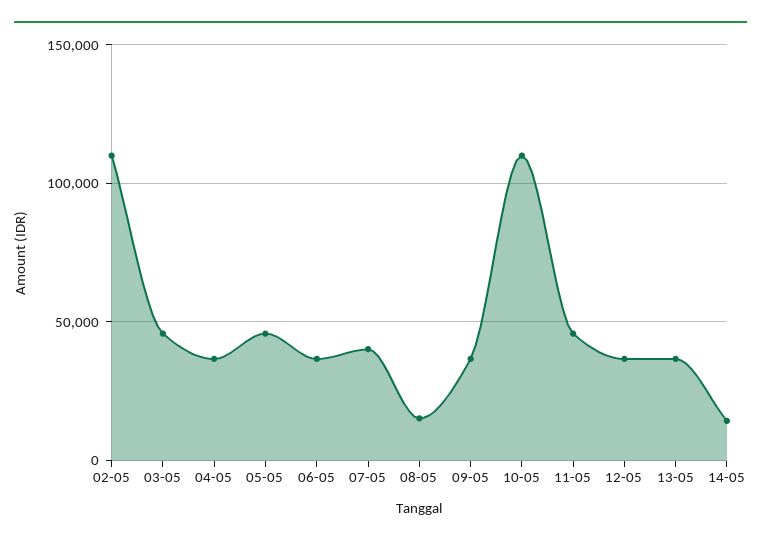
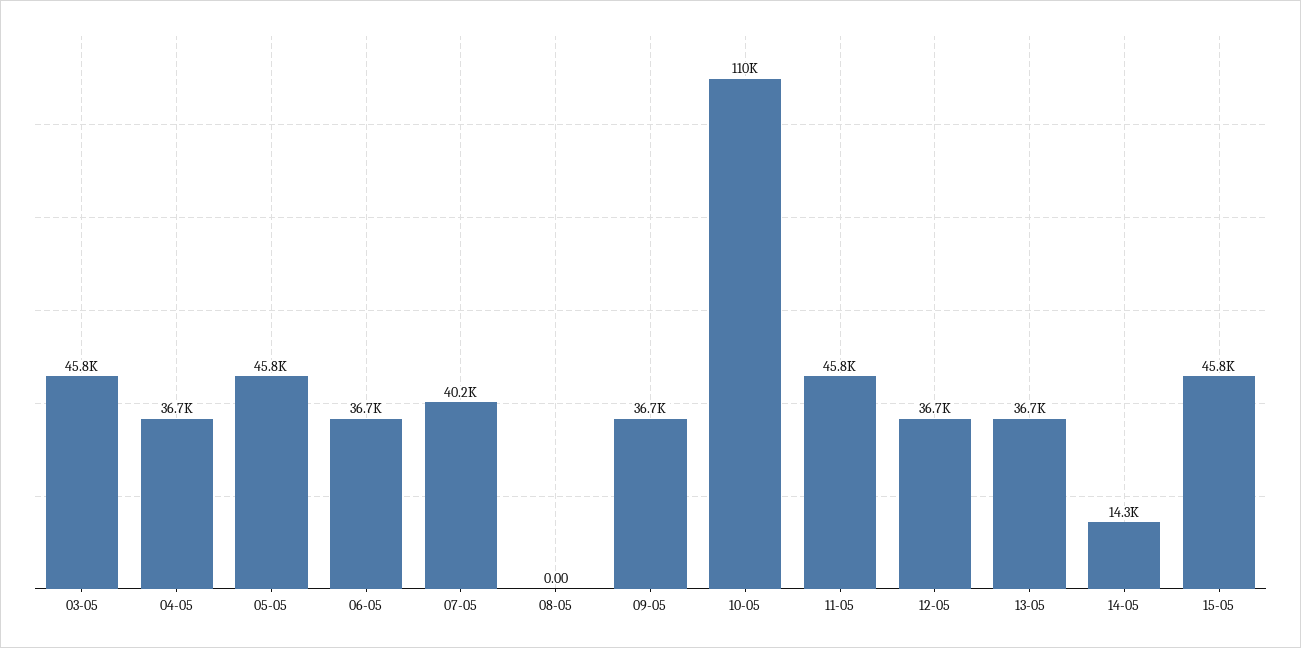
02-05: 110000 -> none
08-05: 15000 -> 0
15-05: none -> 45800

